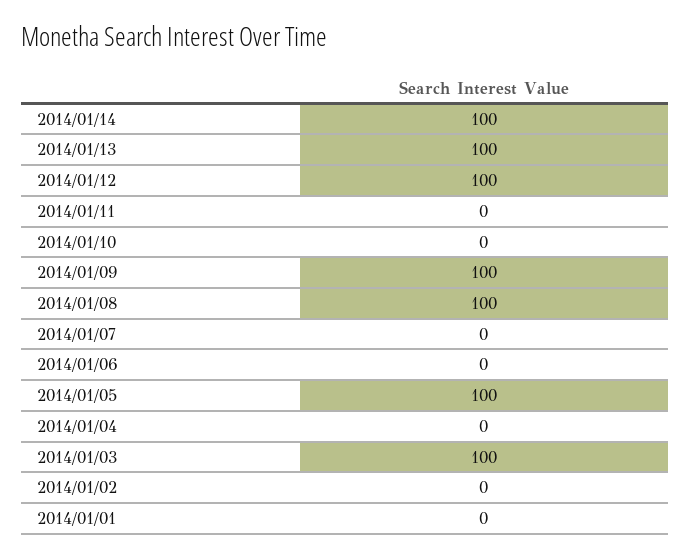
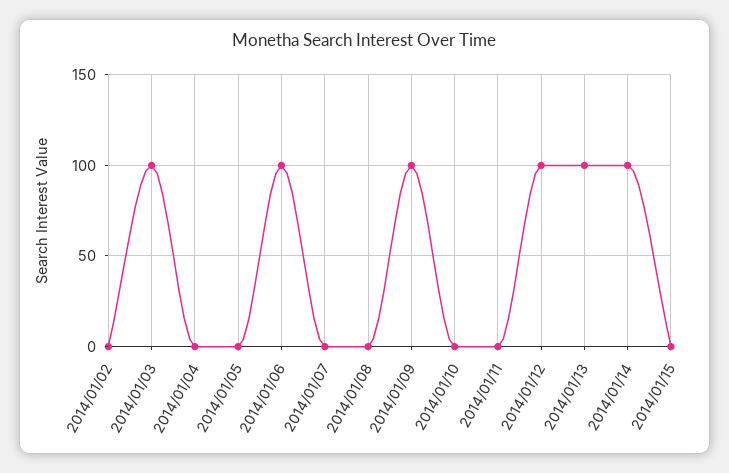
2014/01/08: 100 -> 0
2014/01/06: 0 -> 100
2014/01/05: 100 -> 0
2014/01/01: 0 -> none
2014/01/15: none -> 0

